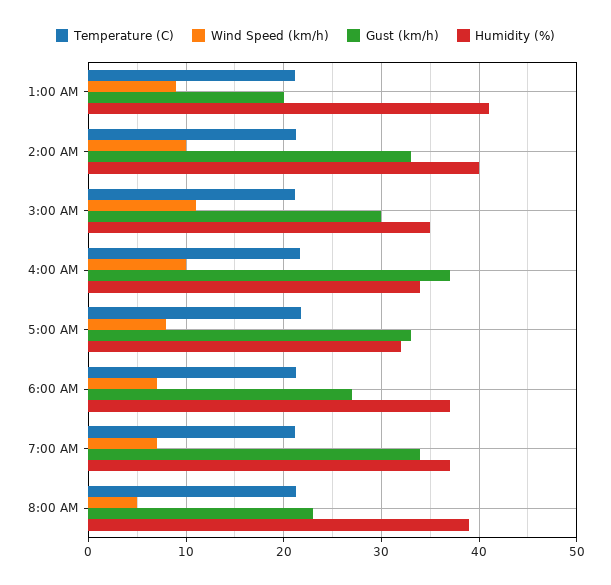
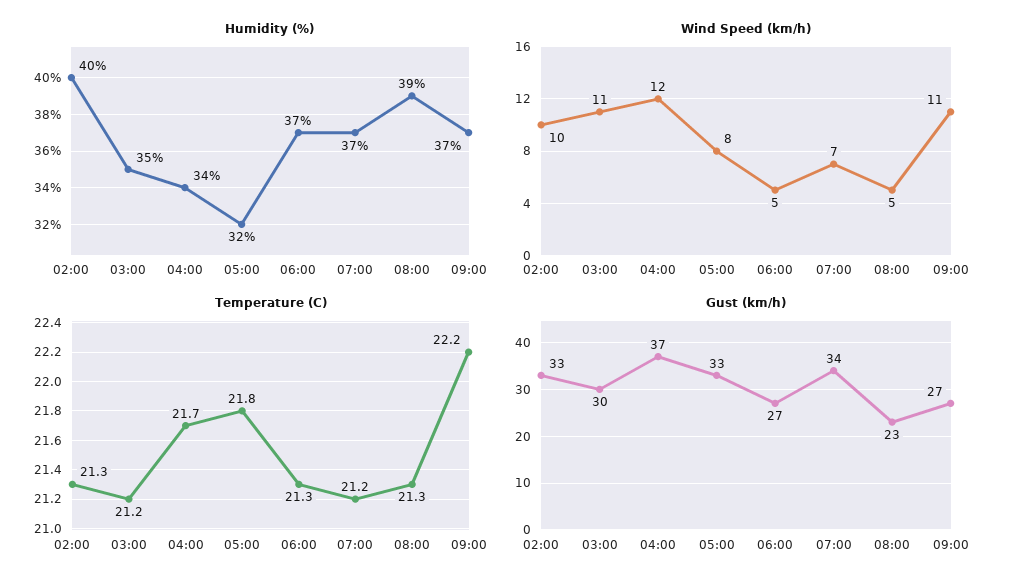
Temperature (C), 1:00 AM: 21 -> none
Wind Speed (km/h), 1:00 AM: 9 -> none
Gust (km/h), 1:00 AM: 20 -> none
Humidity (%), 1:00 AM: 41 -> none
Wind Speed (km/h), 4:00 AM: 10 -> 12
Wind Speed (km/h), 6:00 AM: 7 -> 5
Humidity (%), 09:00: none -> 37
Wind Speed (km/h), 09:00: none -> 11
Temperature (C), 09:00: none -> 22.2
Gust (km/h), 09:00: none -> 27

